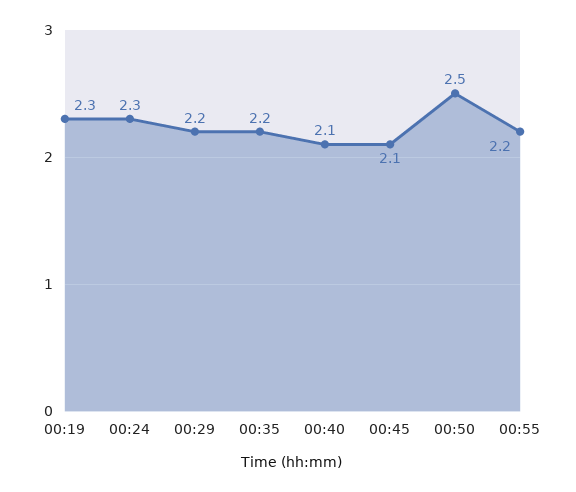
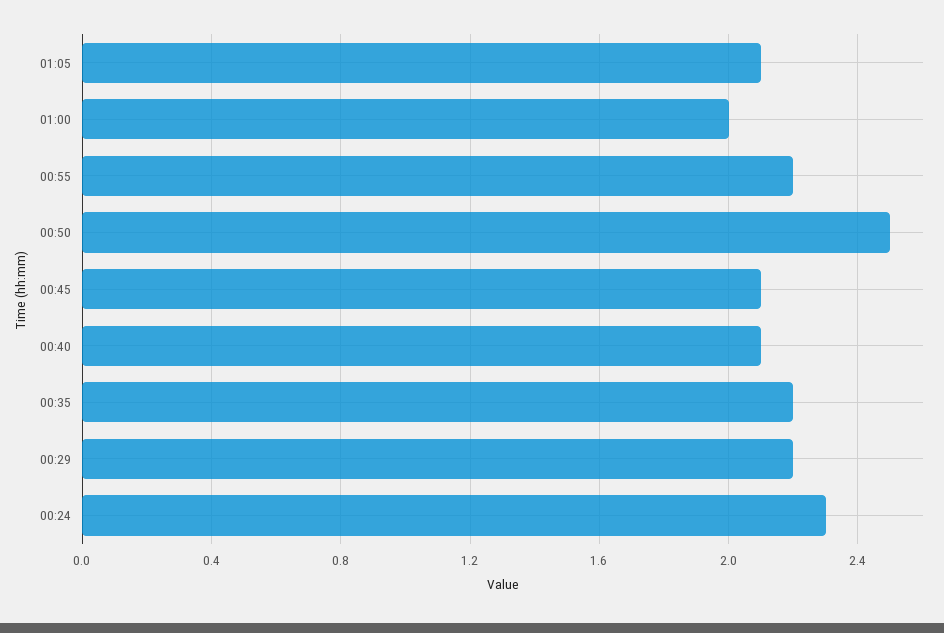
00:19: 2.3 -> none
01:05: none -> 2.1
01:00: none -> 2

